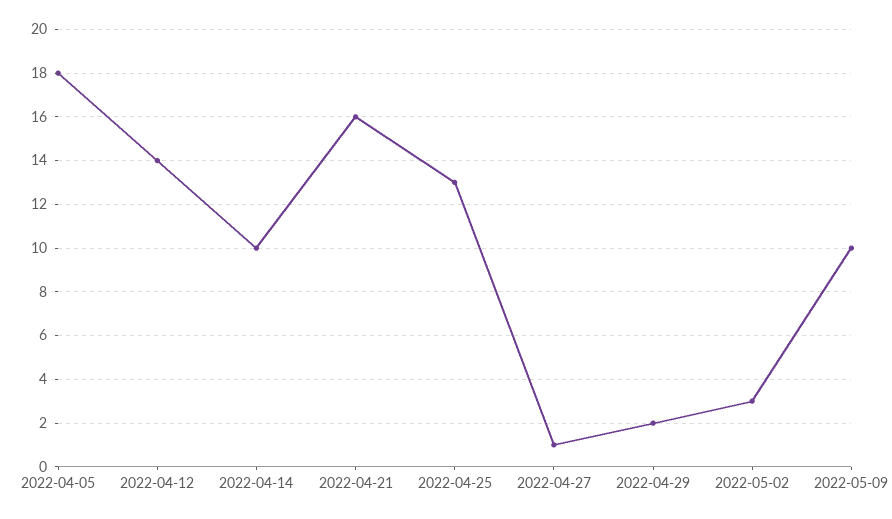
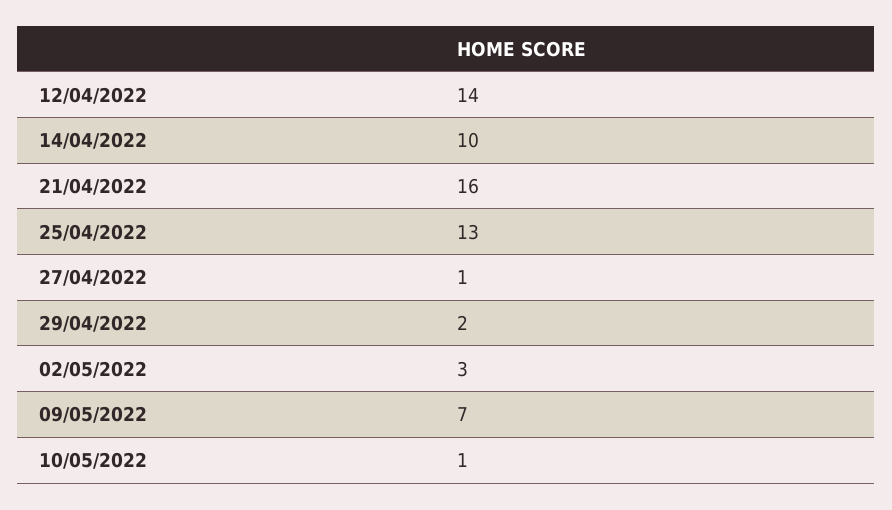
2022-04-05: 18 -> none
2022-05-09: 10 -> 7
10/05/2022: none -> 1

